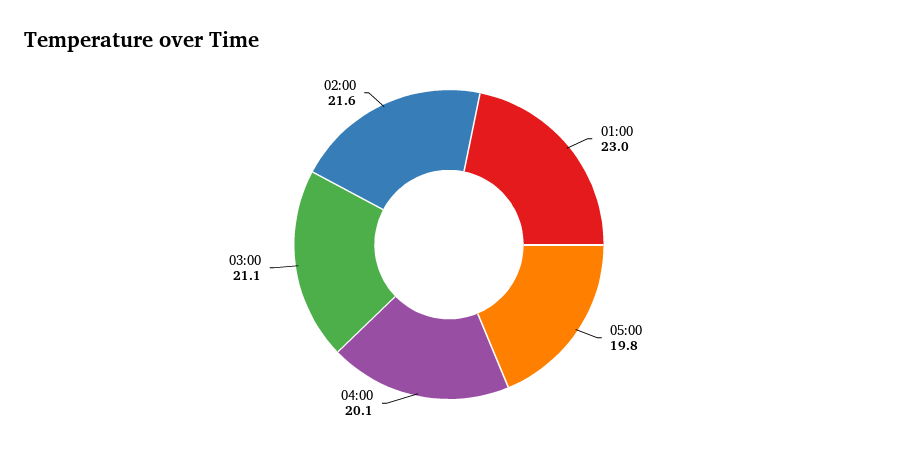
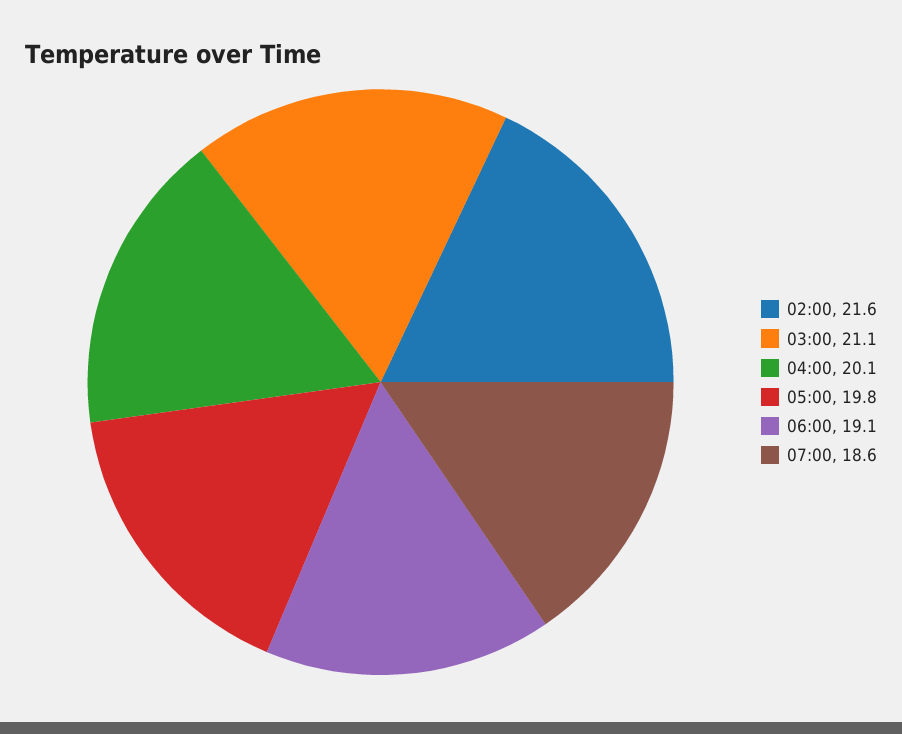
01:00: 23 -> none
06:00: none -> 19.1
07:00: none -> 18.6

